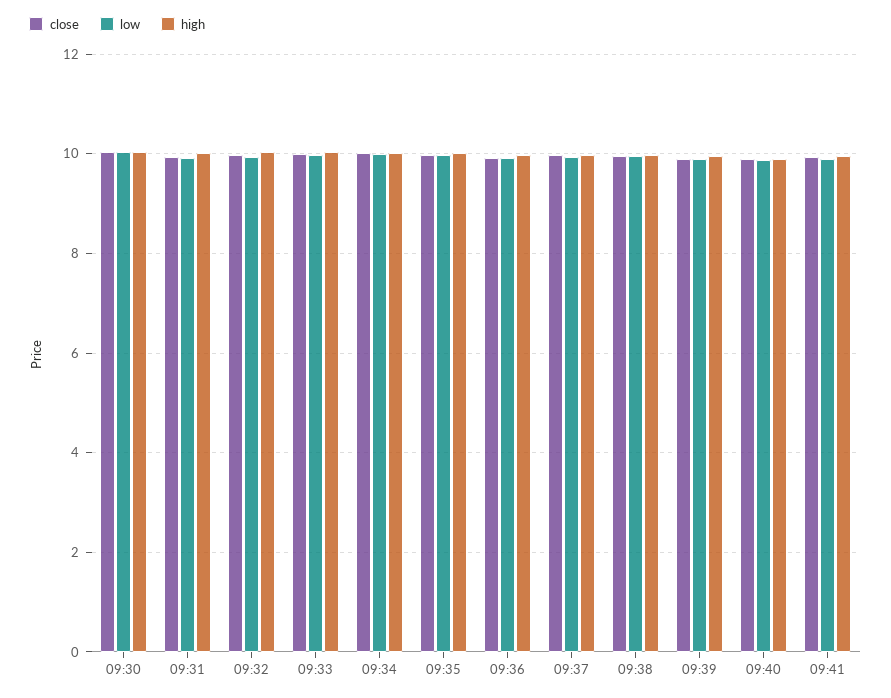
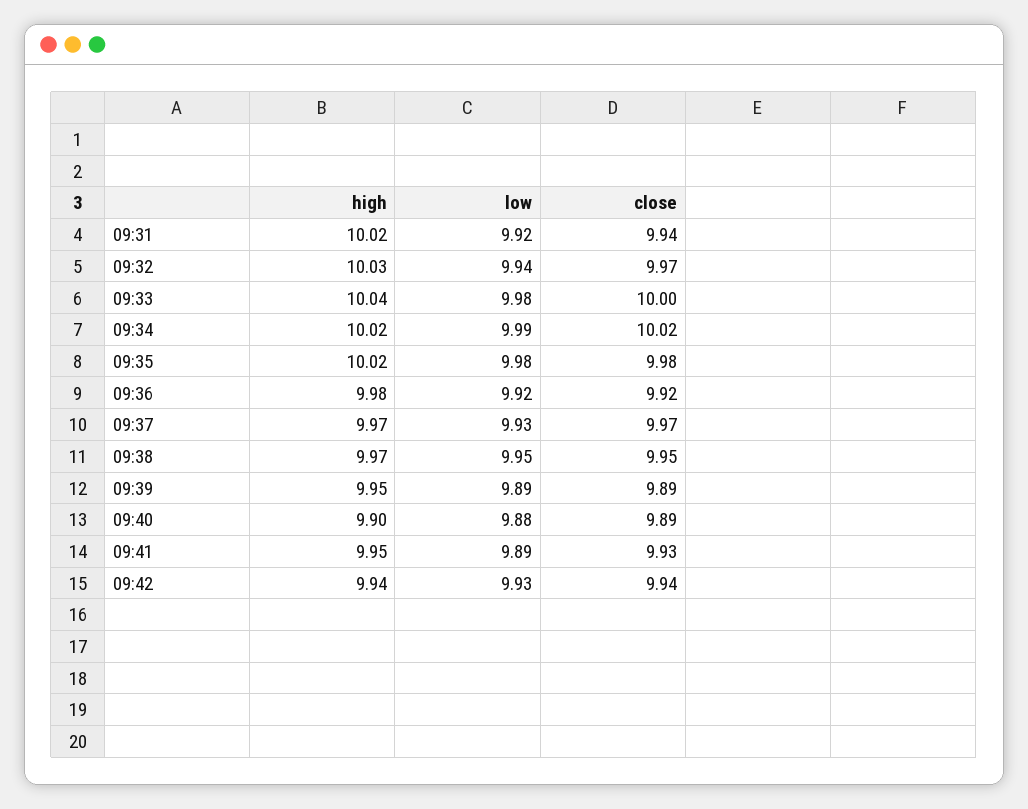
close, 09:30: 10 -> none
low, 09:30: 10 -> none
high, 09:30: 10 -> none
high, 09:42: none -> 9.94
low, 09:42: none -> 9.93
close, 09:42: none -> 9.94

